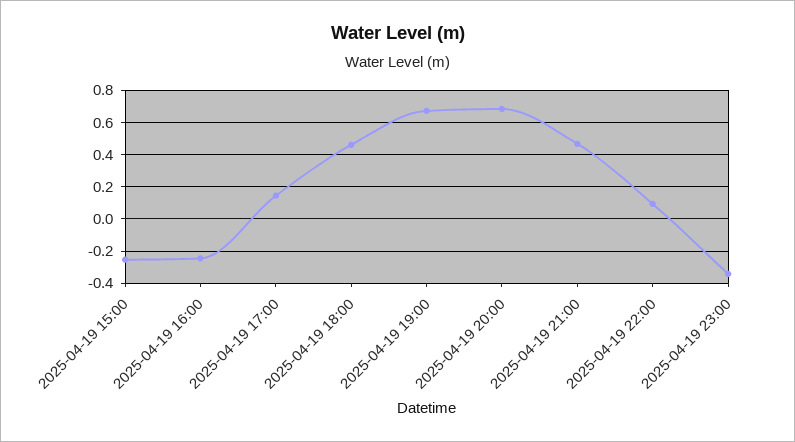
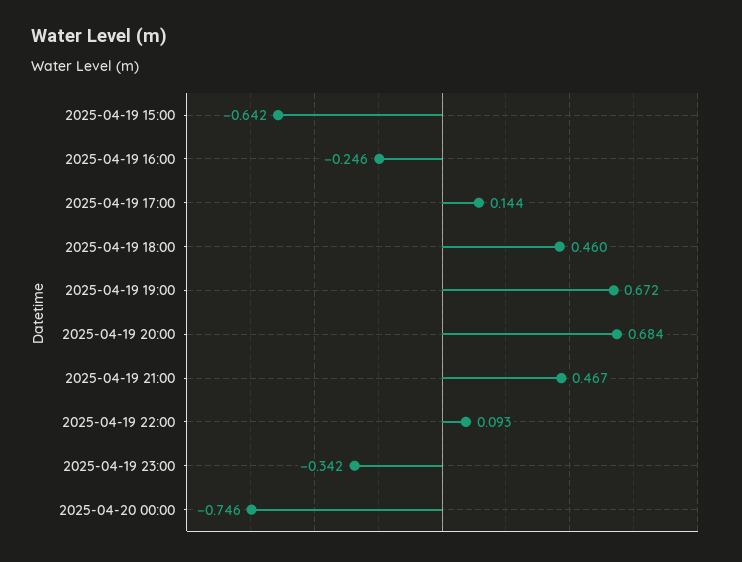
2025-04-19 15:00: -0.25 -> -0.642
2025-04-20 00:00: none -> -0.746

